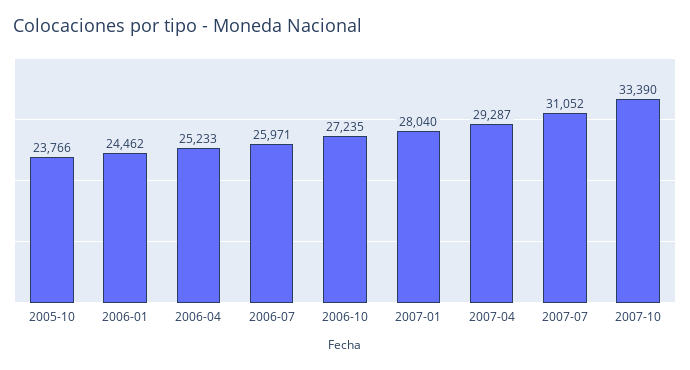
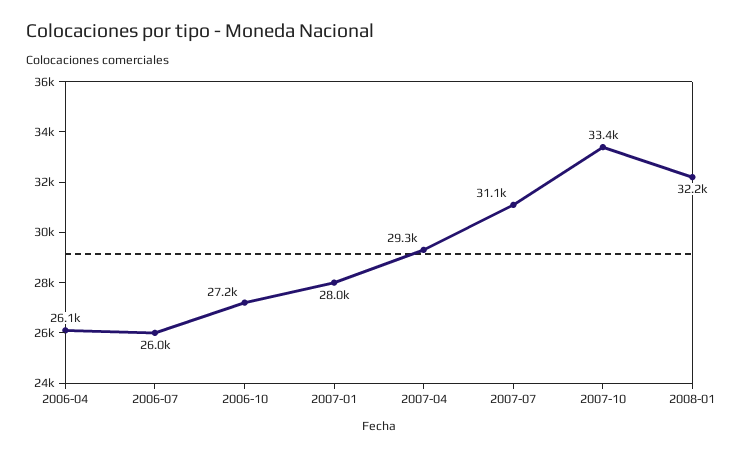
2005-10: 23766 -> none
2006-01: 24462 -> none
2006-04: 25233 -> 26100
2008-01: none -> 32200

